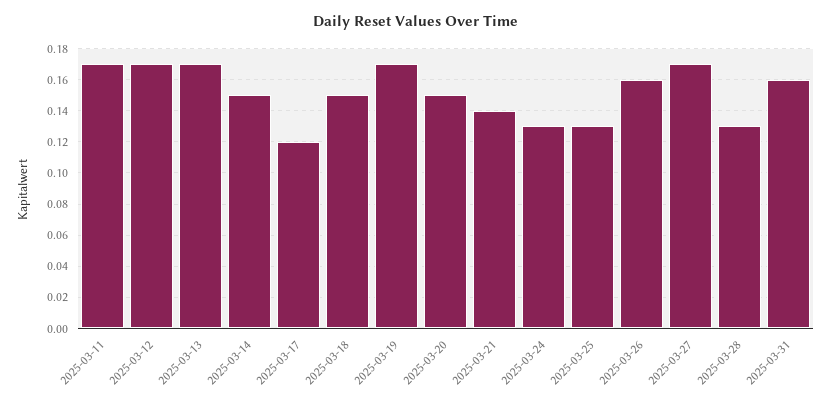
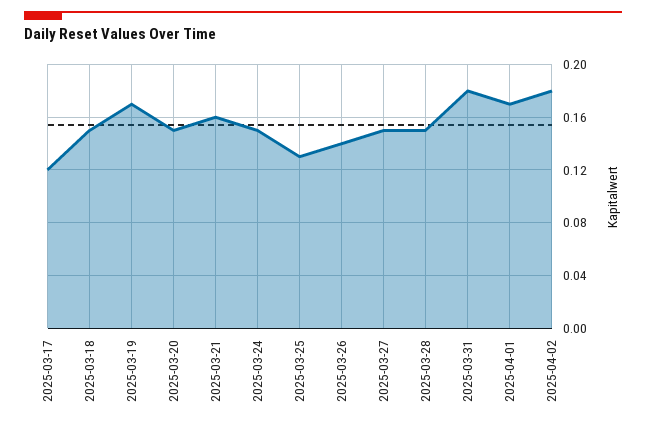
2025-03-11: 0.17 -> none
2025-03-12: 0.17 -> none
2025-03-13: 0.17 -> none
2025-03-14: 0.15 -> none
2025-03-21: 0.14 -> 0.16
2025-03-24: 0.13 -> 0.15
2025-03-26: 0.16 -> 0.14
2025-03-27: 0.17 -> 0.15
2025-03-28: 0.13 -> 0.15
2025-03-31: 0.16 -> 0.18
2025-04-01: none -> 0.17
2025-04-02: none -> 0.18

